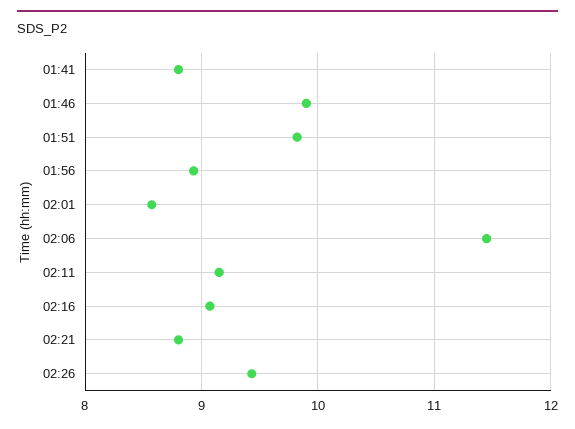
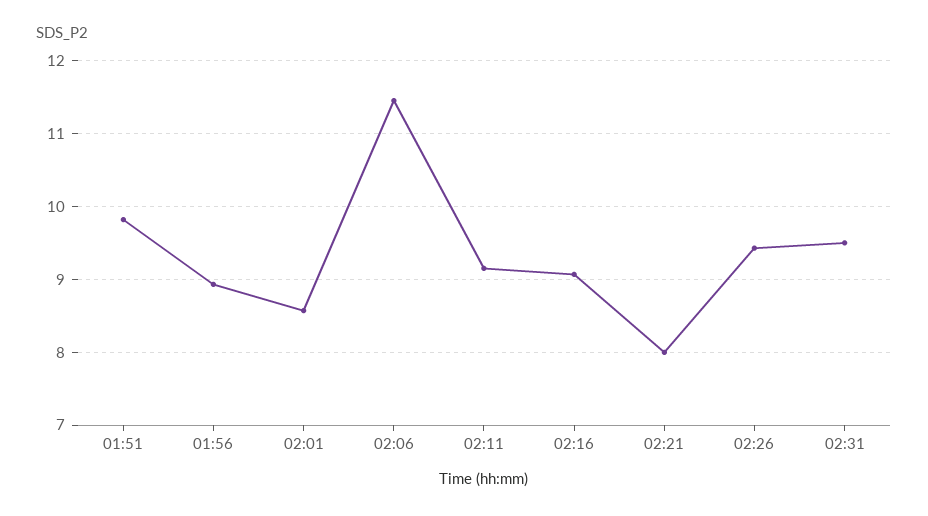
01:41: 8.8 -> none
01:46: 9.9 -> none
02:21: 8.8 -> 8
02:31: none -> 9.5

